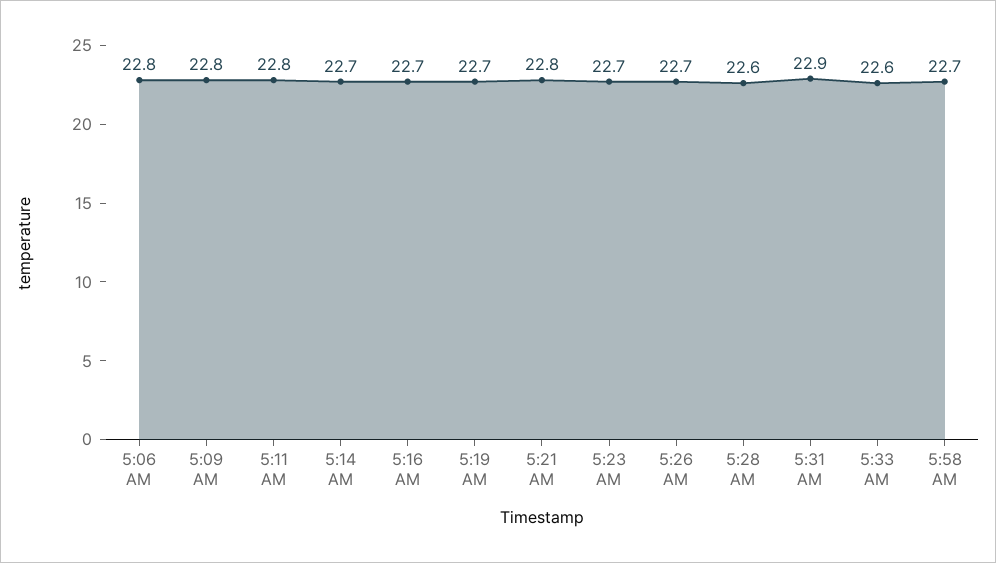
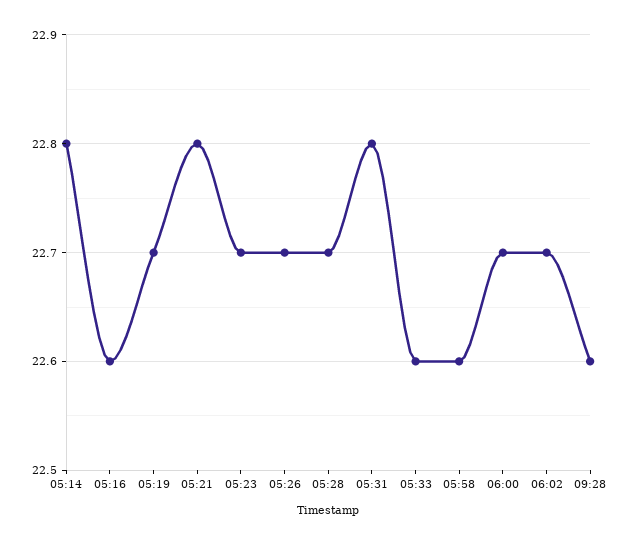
5:06 AM: 22.8 -> none
5:09 AM: 22.8 -> none
5:11 AM: 22.8 -> none
5:14 AM: 22.7 -> 22.8
5:16 AM: 22.7 -> 22.6
5:28 AM: 22.6 -> 22.7
5:31 AM: 22.9 -> 22.8
5:58 AM: 22.7 -> 22.6
06:00: none -> 22.7
06:02: none -> 22.7
09:28: none -> 22.6

